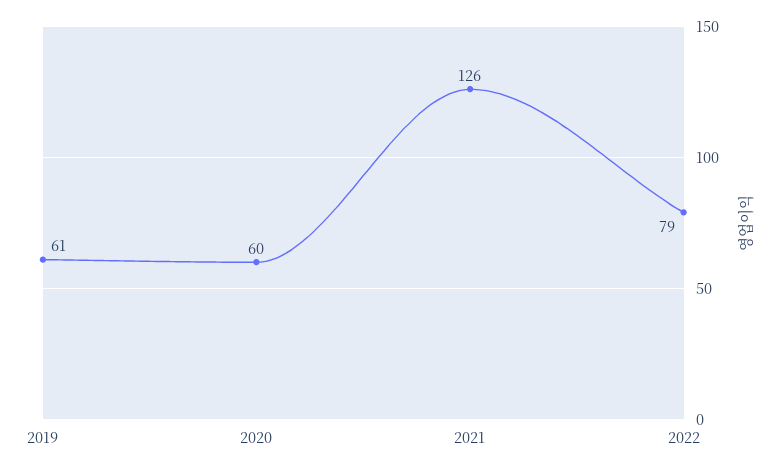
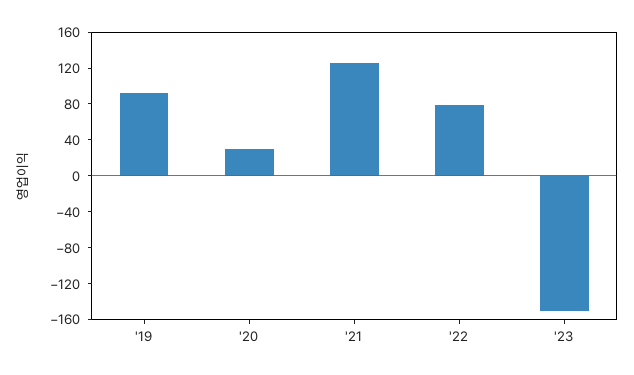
2019: 61 -> 90
2020: 60 -> 30
'23: none -> -150

